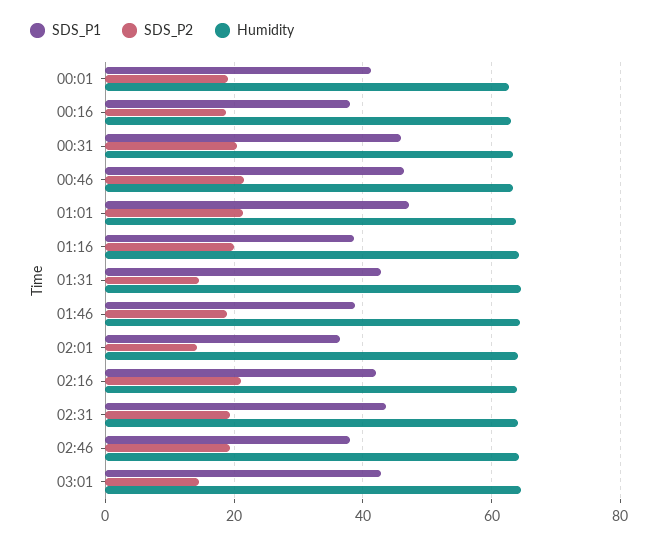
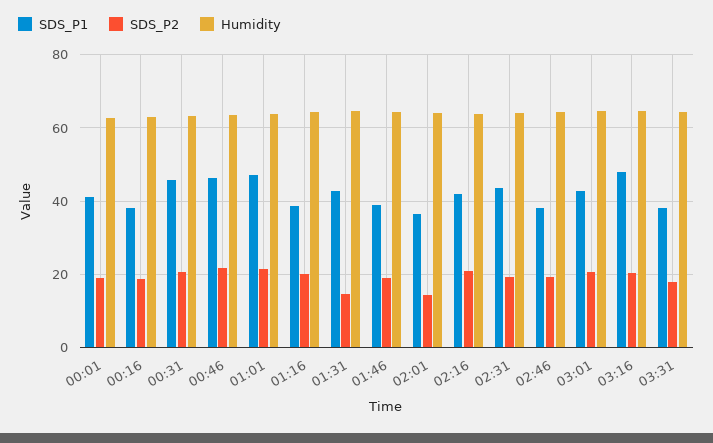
SDS_P2, 03:01: 14 -> 20
SDS_P1, 03:16: none -> 48
SDS_P2, 03:16: none -> 20
Humidity, 03:16: none -> 64
SDS_P1, 03:31: none -> 38
SDS_P2, 03:31: none -> 18
Humidity, 03:31: none -> 64

